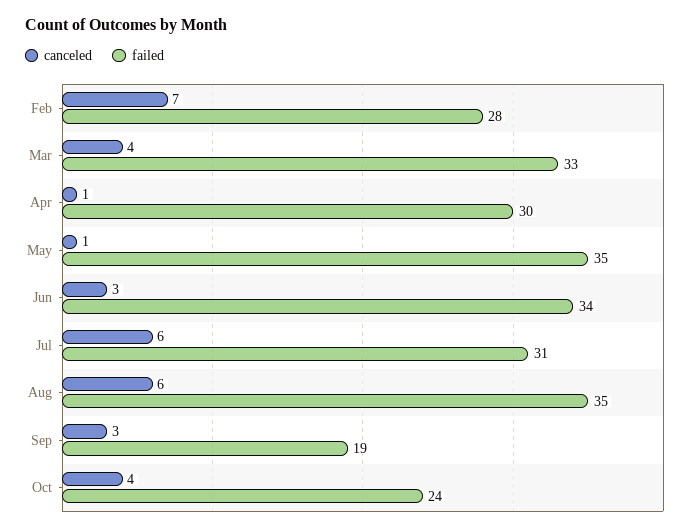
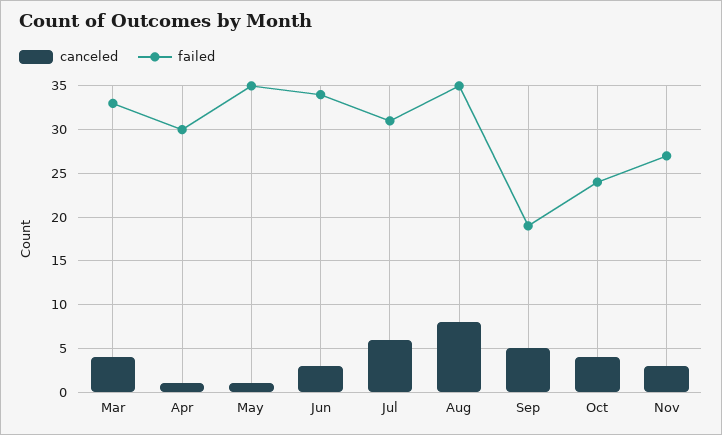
canceled, Feb: 7 -> none
failed, Feb: 28 -> none
canceled, Aug: 6 -> 8
canceled, Sep: 3 -> 5
canceled, Nov: none -> 3
failed, Nov: none -> 27

